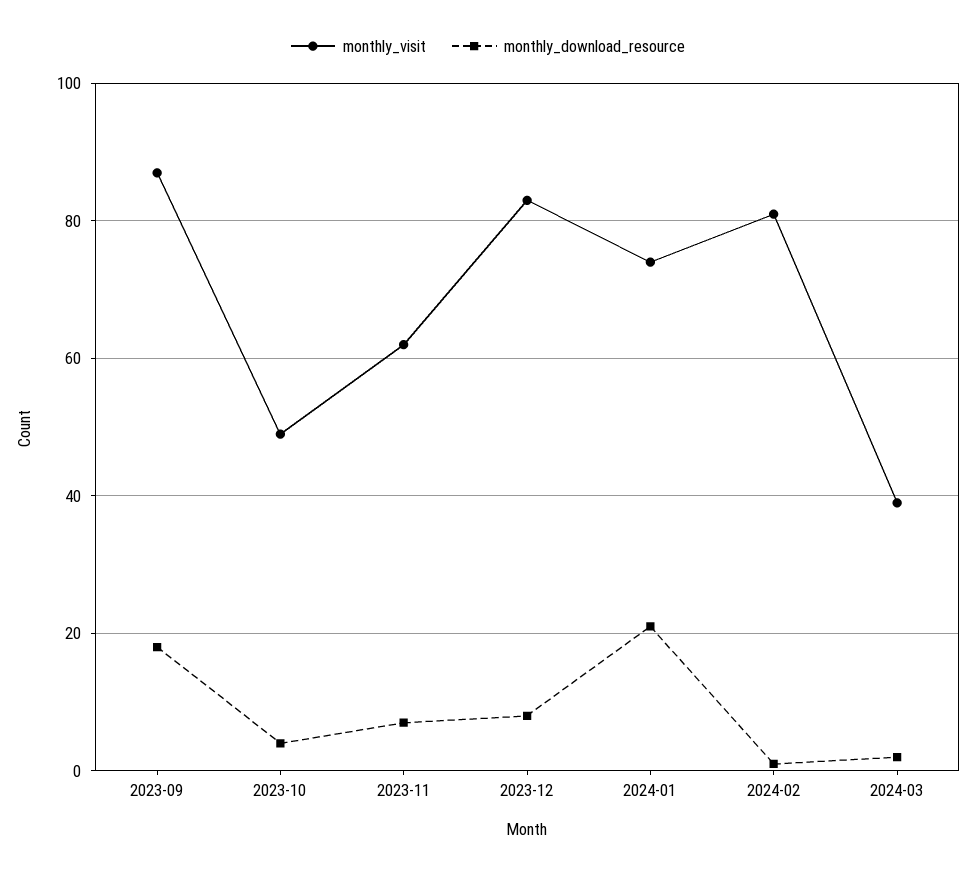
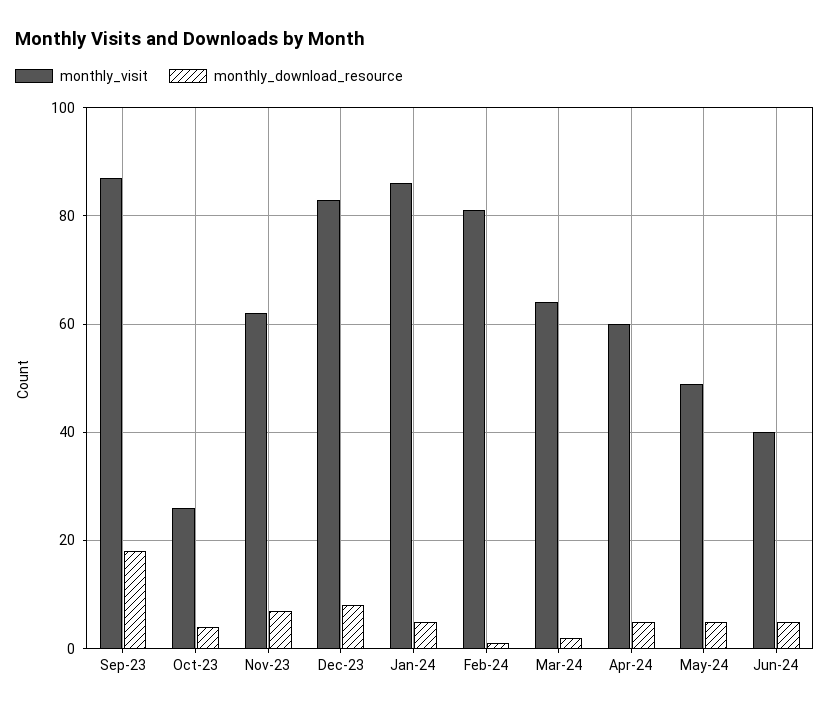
monthly_visit, 2023-10: 50 -> 25
monthly_visit, 2024-01: 75 -> 85
monthly_download_resource, 2024-01: 20 -> 5
monthly_visit, 2024-03: 40 -> 65
monthly_visit, Apr-24: none -> 60
monthly_download_resource, Apr-24: none -> 5
monthly_visit, May-24: none -> 50
monthly_download_resource, May-24: none -> 5
monthly_visit, Jun-24: none -> 40
monthly_download_resource, Jun-24: none -> 5

